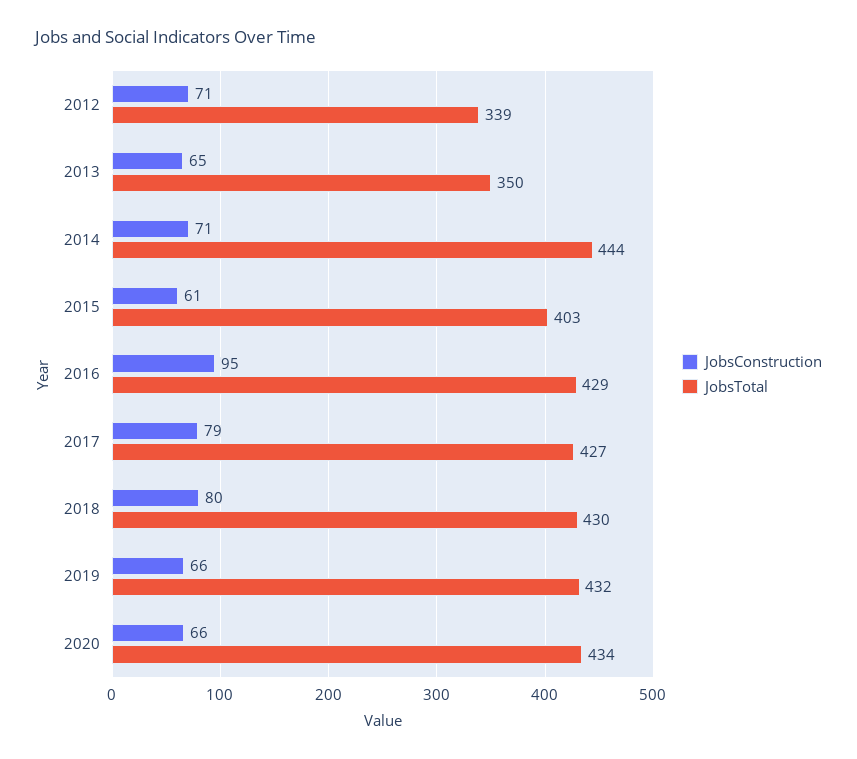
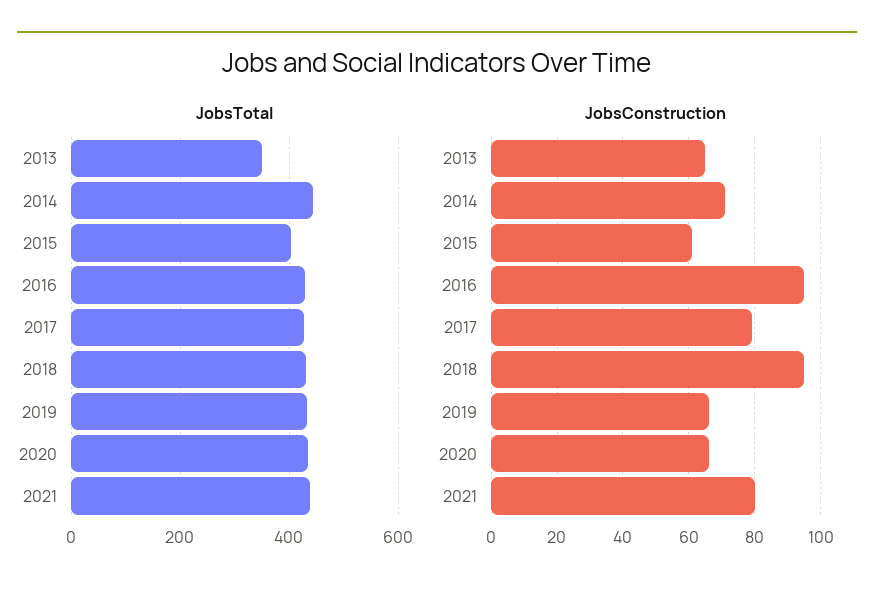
JobsConstruction, 2012: 71 -> none
JobsTotal, 2012: 339 -> none
JobsConstruction, 2018: 80 -> 95
JobsTotal, 2021: none -> 440
JobsConstruction, 2021: none -> 80

